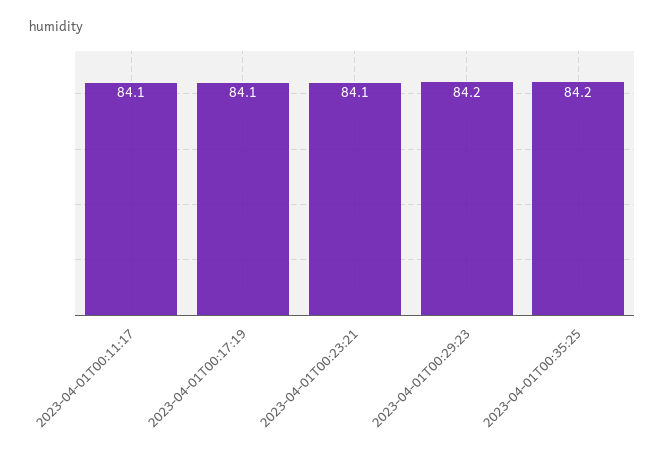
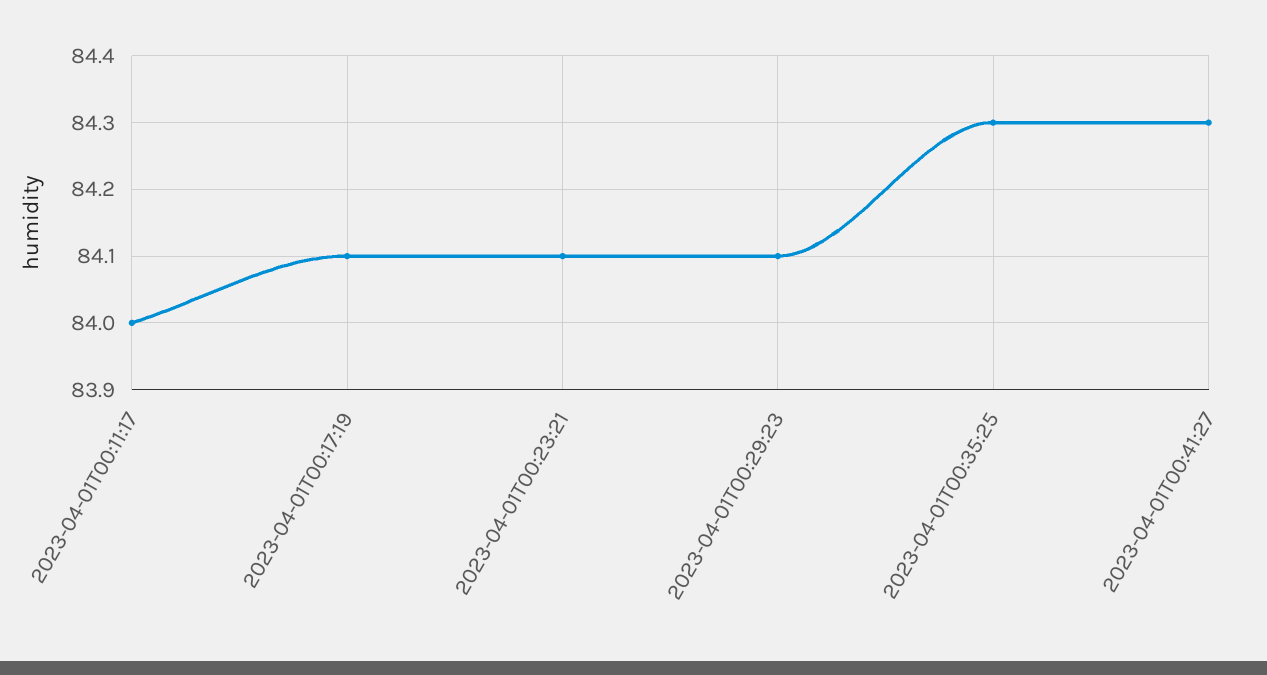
2023-04-01T00:11:17: 84.1 -> 84
2023-04-01T00:29:23: 84.2 -> 84.1
2023-04-01T00:35:25: 84.2 -> 84.3
2023-04-01T00:41:27: none -> 84.3

